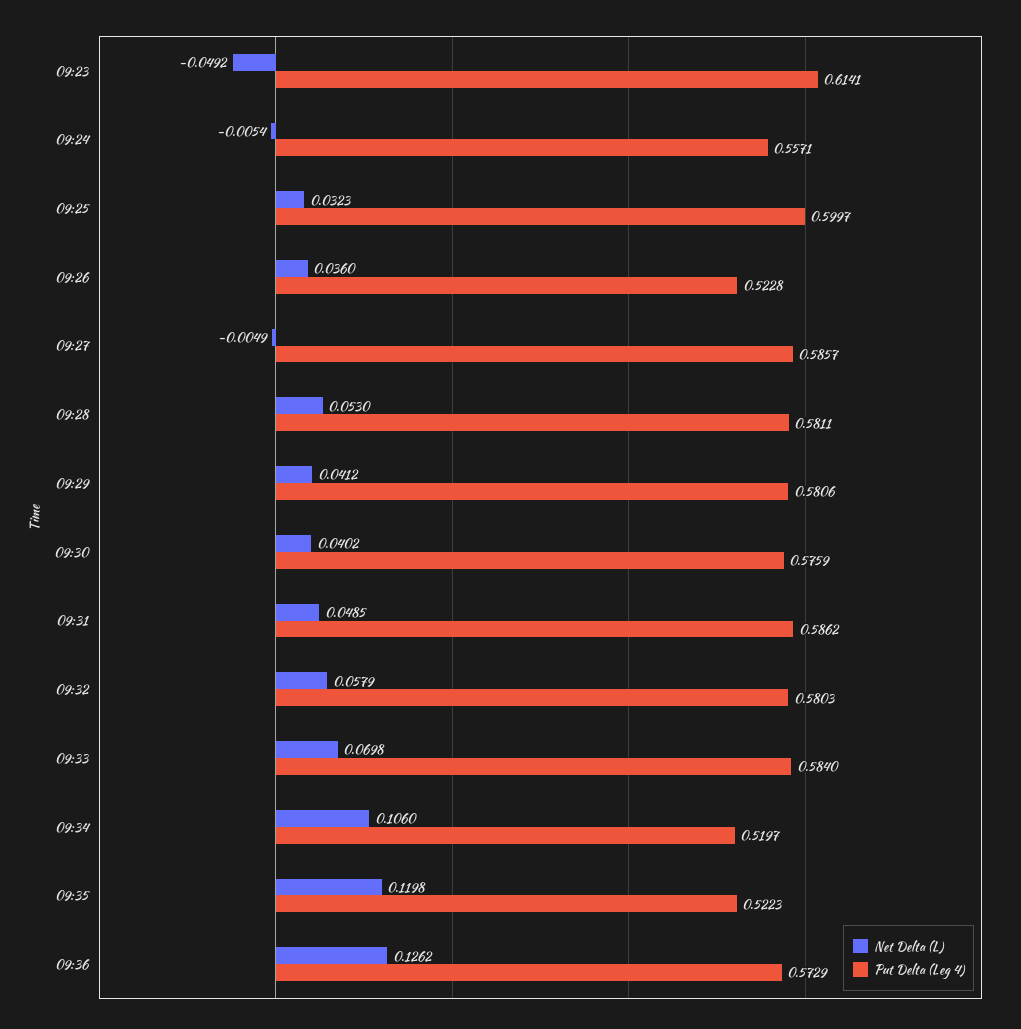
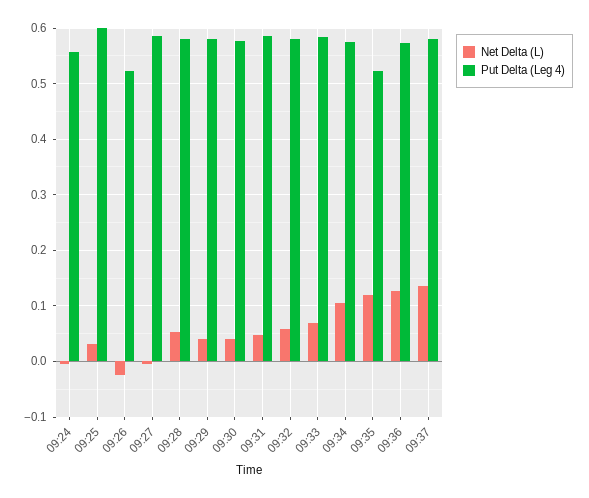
Net Delta (L), 09:23: -0.0492 -> none
Put Delta (Leg 4), 09:23: 0.6141 -> none
Net Delta (L), 09:26: 0.036 -> -0.02
Put Delta (Leg 4), 09:34: 0.5197 -> 0.58
Net Delta (L), 09:37: none -> 0.14
Put Delta (Leg 4), 09:37: none -> 0.58

